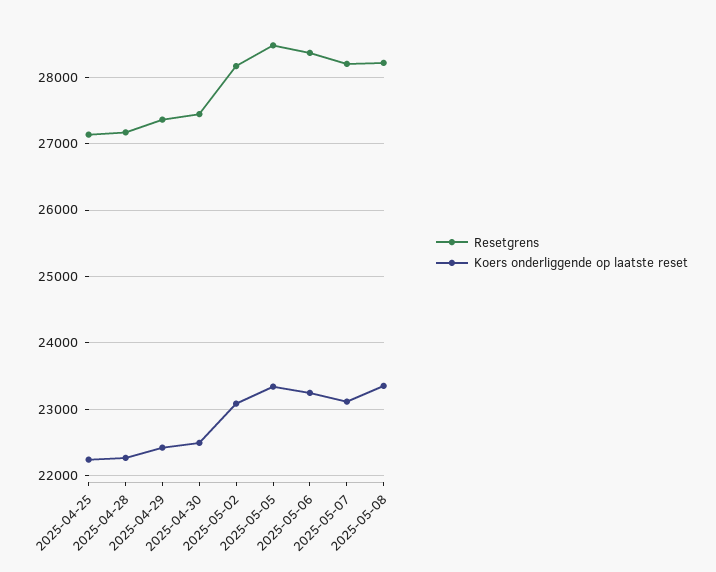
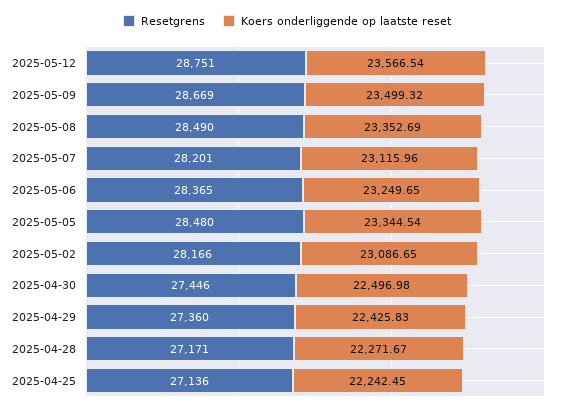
Resetgrens, 2025-05-08: 28200 -> 28490
Resetgrens, 2025-05-12: none -> 28751
Koers onderliggende op laatste reset, 2025-05-12: none -> 23566.54
Resetgrens, 2025-05-09: none -> 28669
Koers onderliggende op laatste reset, 2025-05-09: none -> 23499.32

